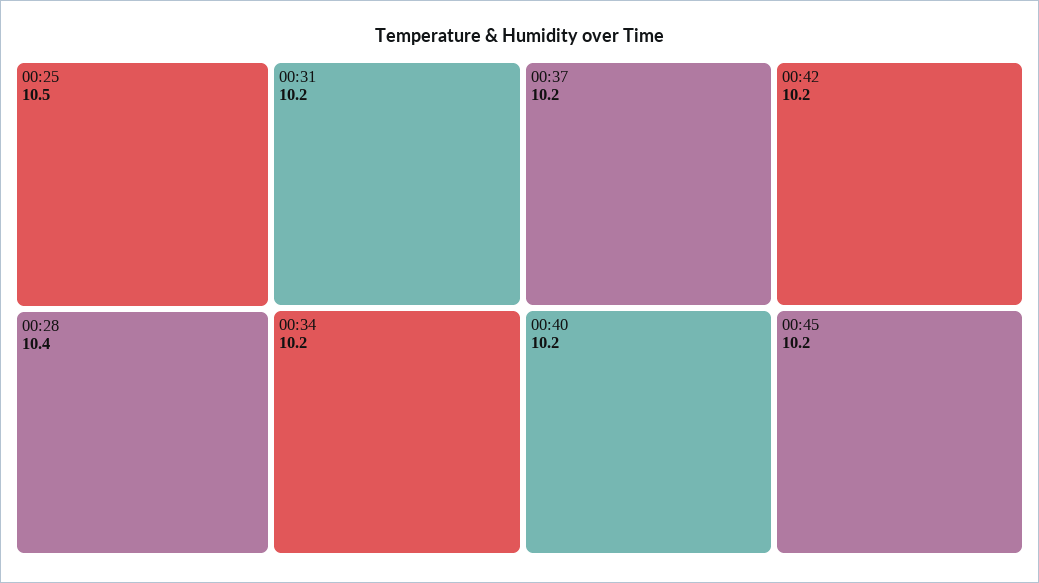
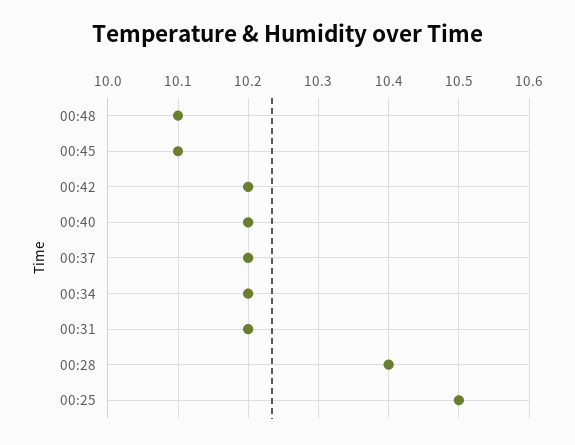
00:45: 10.2 -> 10.1
00:48: none -> 10.1

